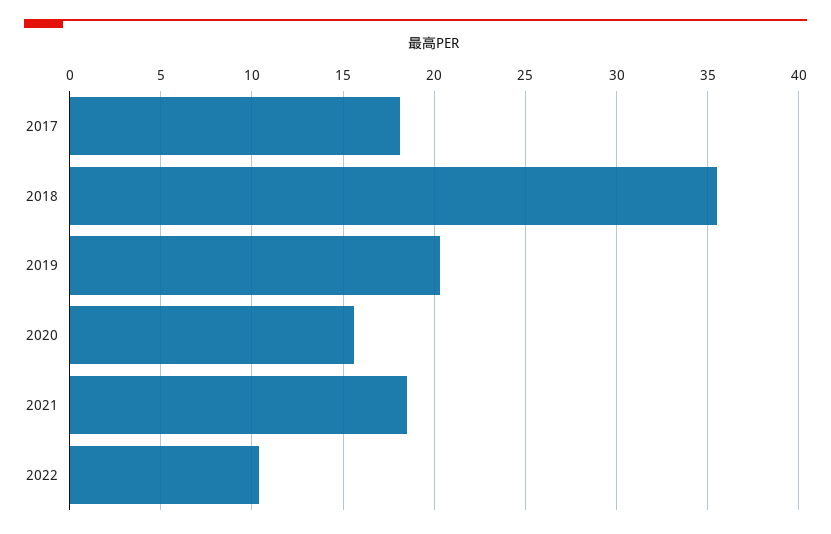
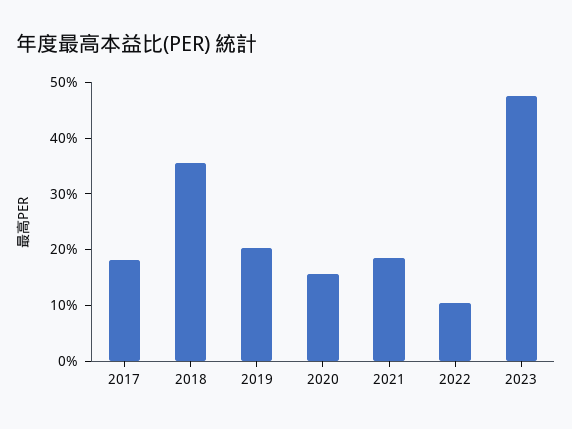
2023: none -> 48

